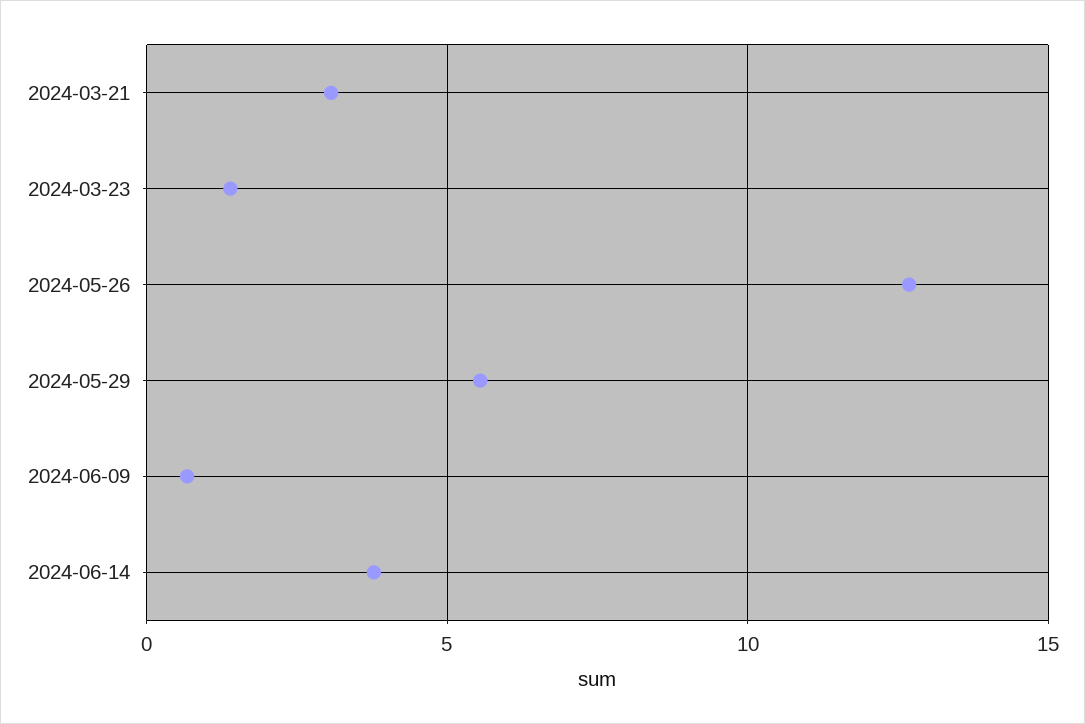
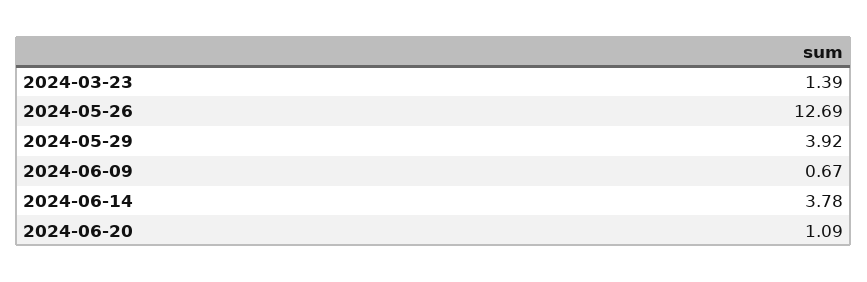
2024-03-21: 3 -> none
2024-05-29: 5.5 -> 3.92
2024-06-20: none -> 1.09

